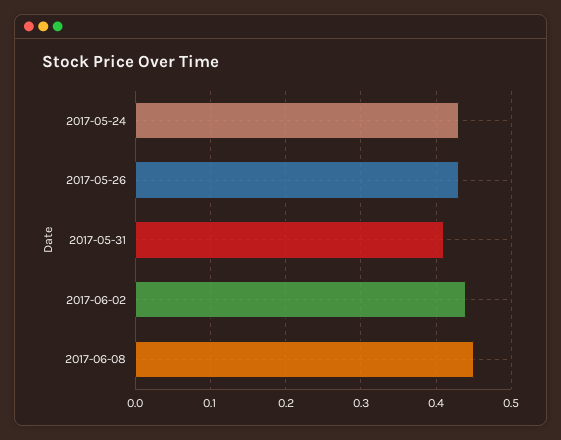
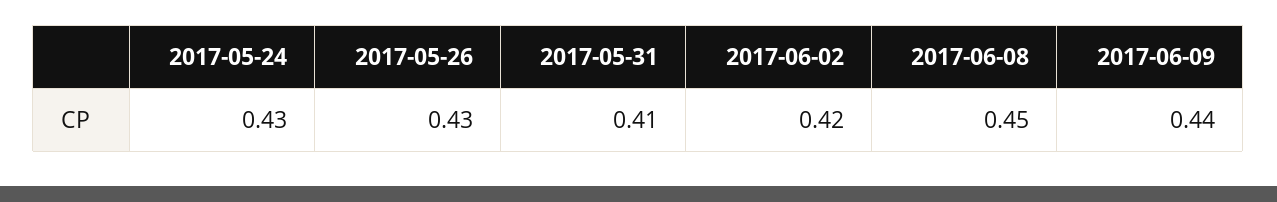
2017-06-02: 0.44 -> 0.42
2017-06-09: none -> 0.44

